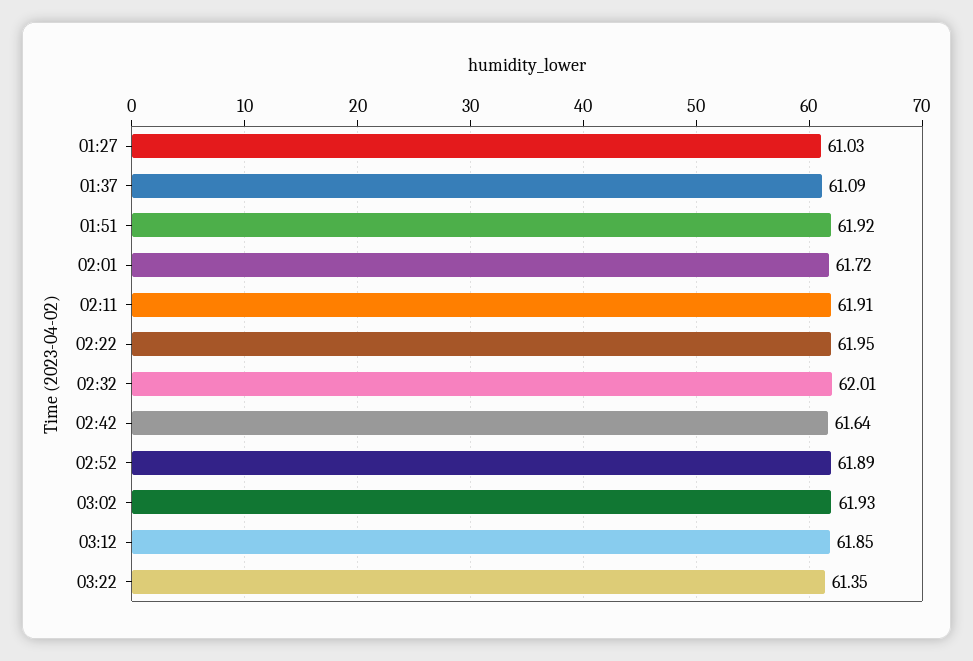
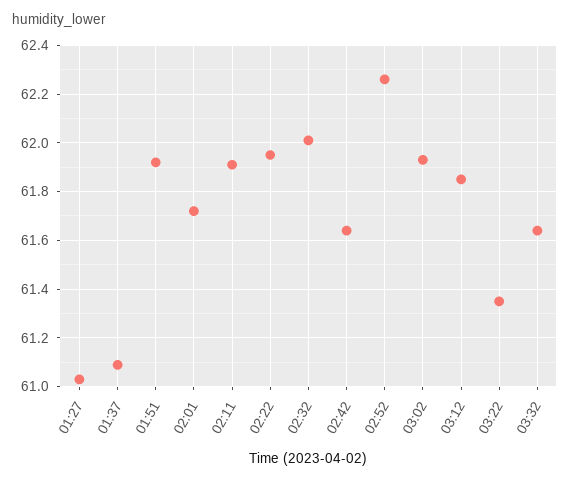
02:52: 61.89 -> 62.25
03:32: none -> 61.65

